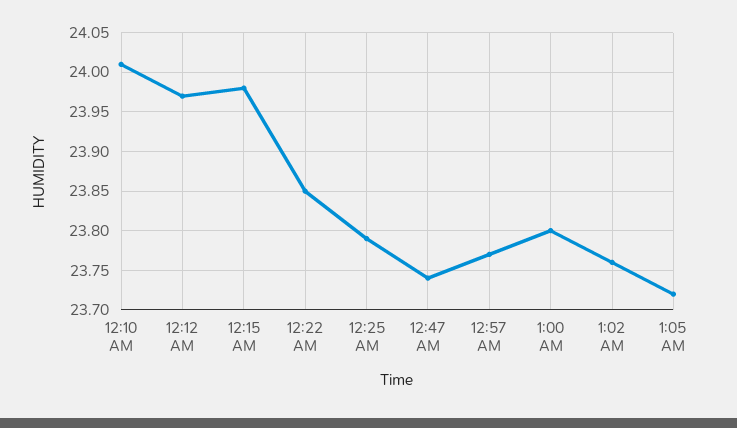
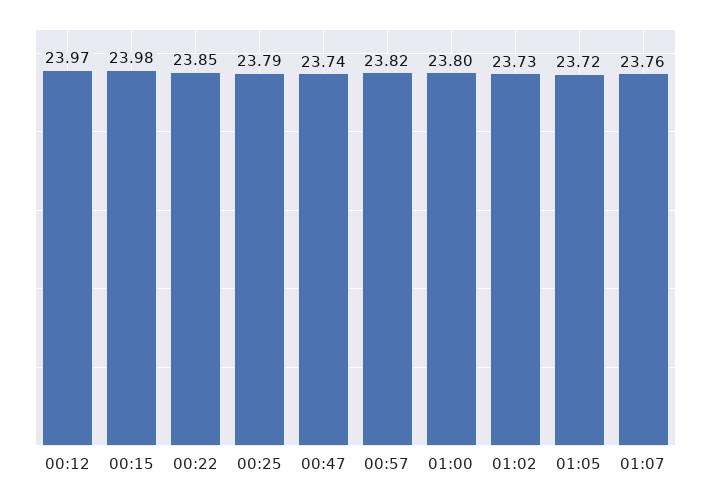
12:10 AM: 24.01 -> none
12:57 AM: 23.77 -> 23.82
1:02 AM: 23.76 -> 23.73
01:07: none -> 23.76

